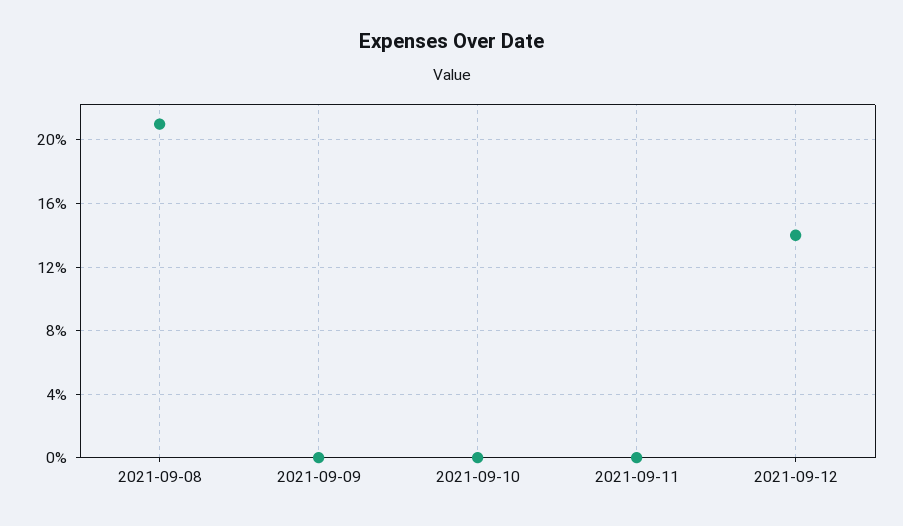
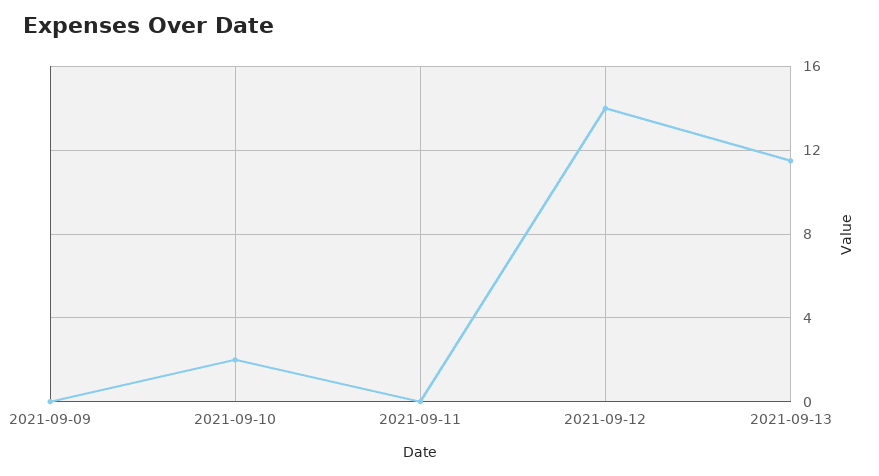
2021-09-08: 21 -> none
2021-09-10: 0 -> 2
2021-09-13: none -> 11.5

